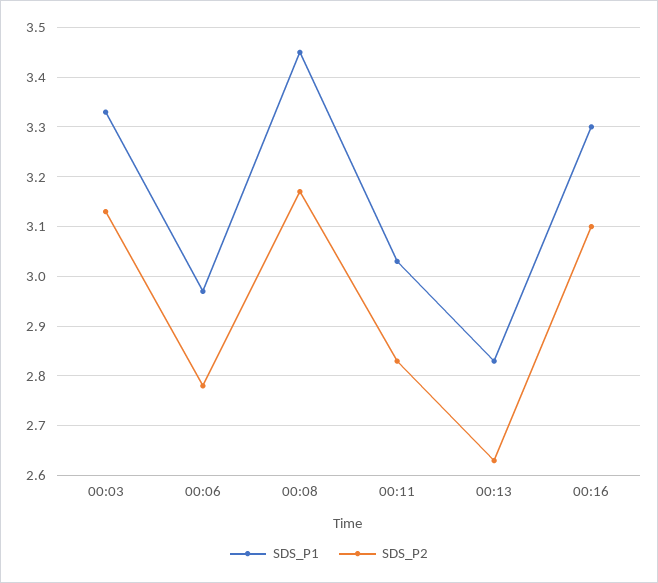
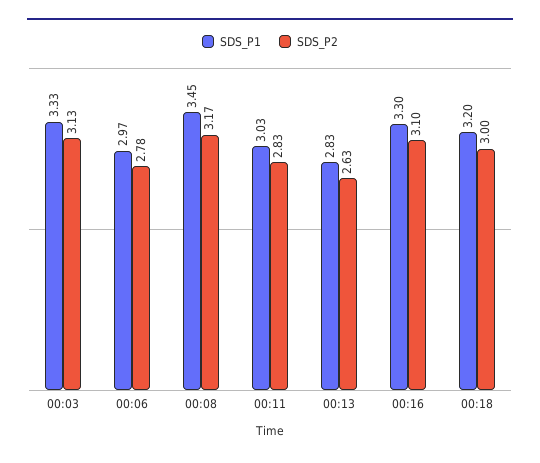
SDS_P1, 00:18: none -> 3.2
SDS_P2, 00:18: none -> 3

